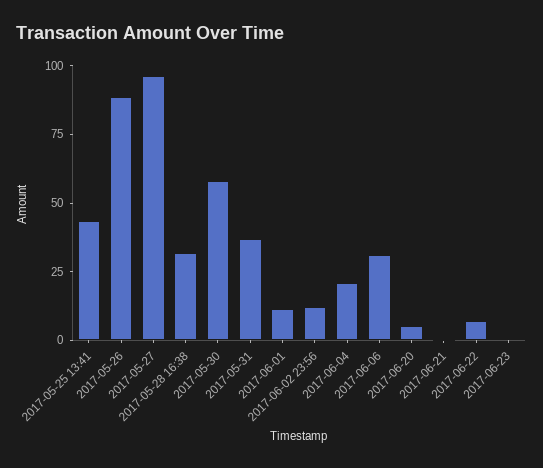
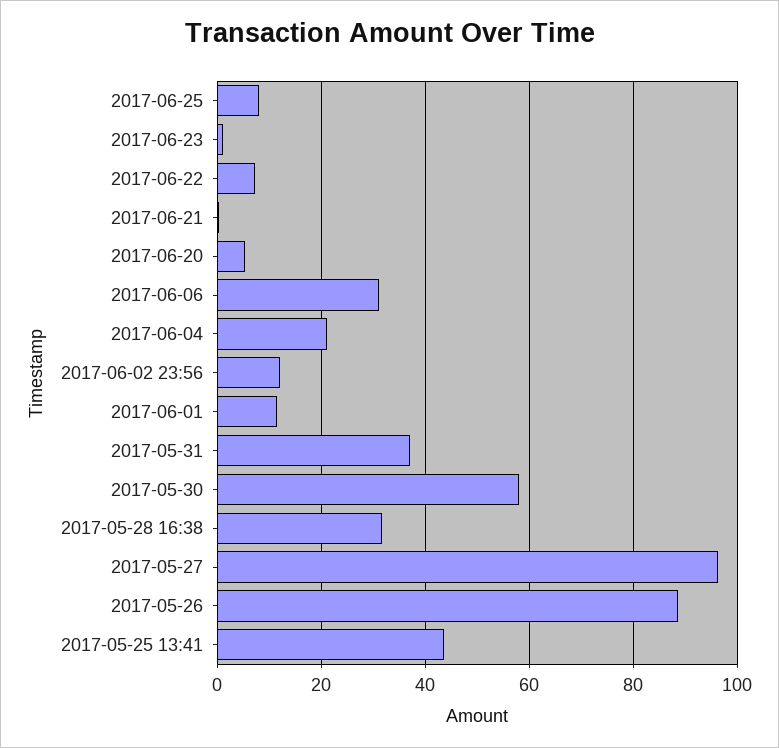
2017-06-25: none -> 8

